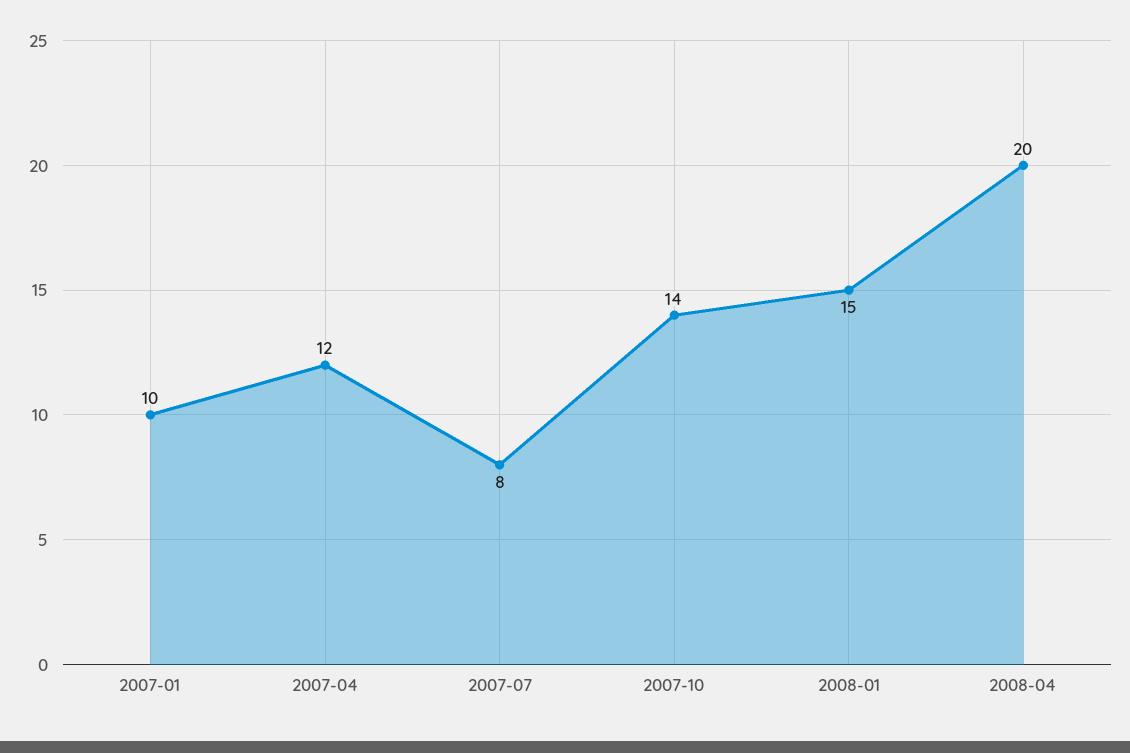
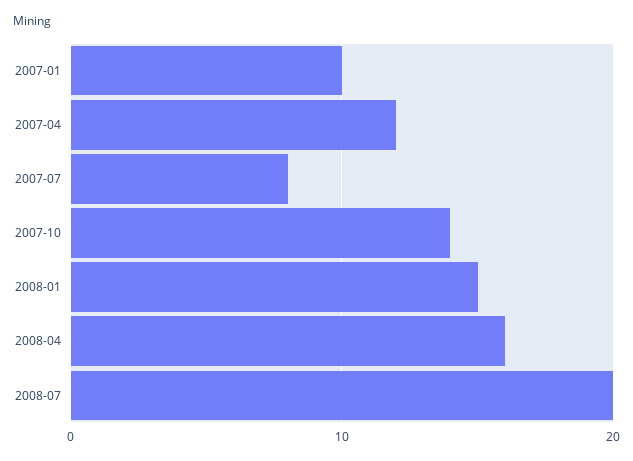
2008-04: 20 -> 16
2008-07: none -> 20

